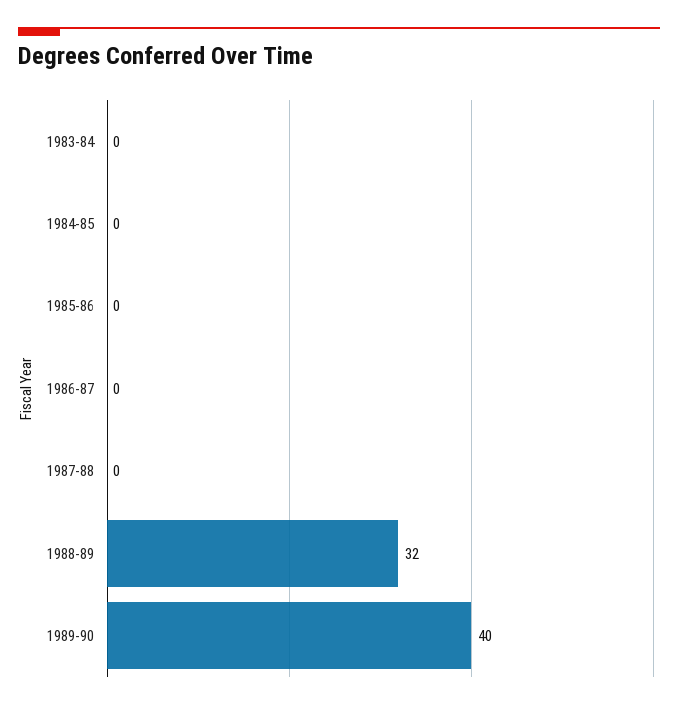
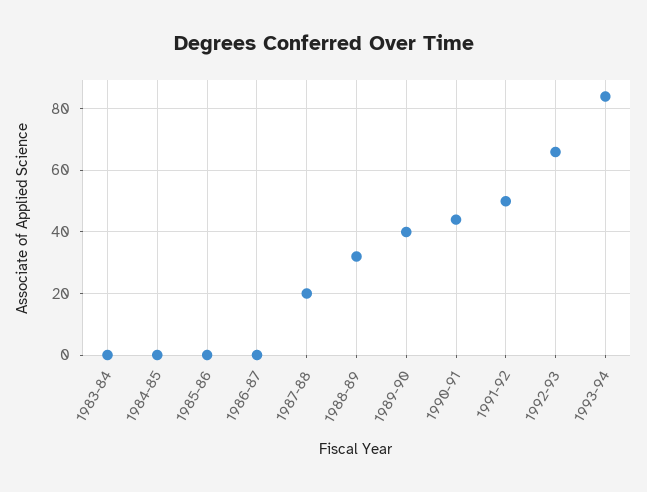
1987-88: 0 -> 20
1990-91: none -> 45
1991-92: none -> 50
1992-93: none -> 65
1993-94: none -> 85

